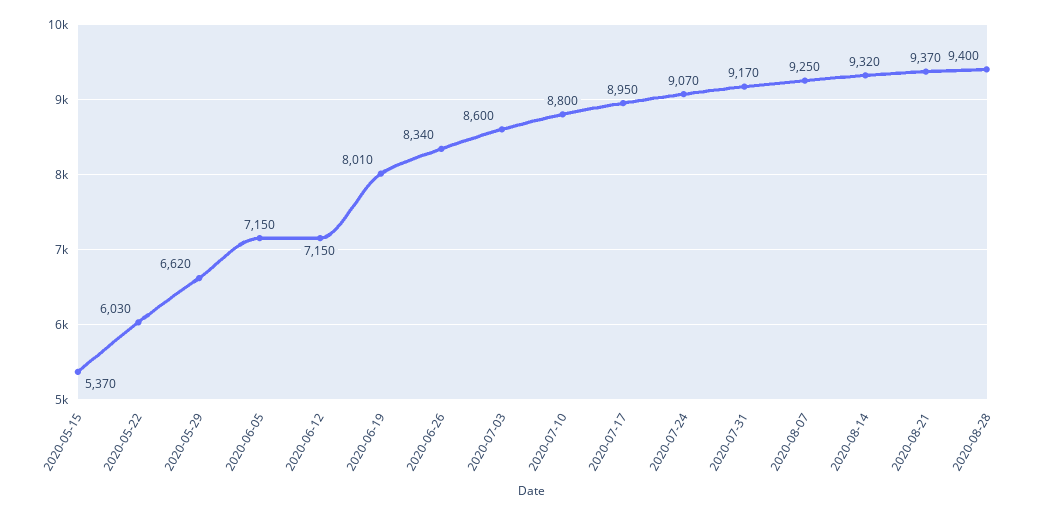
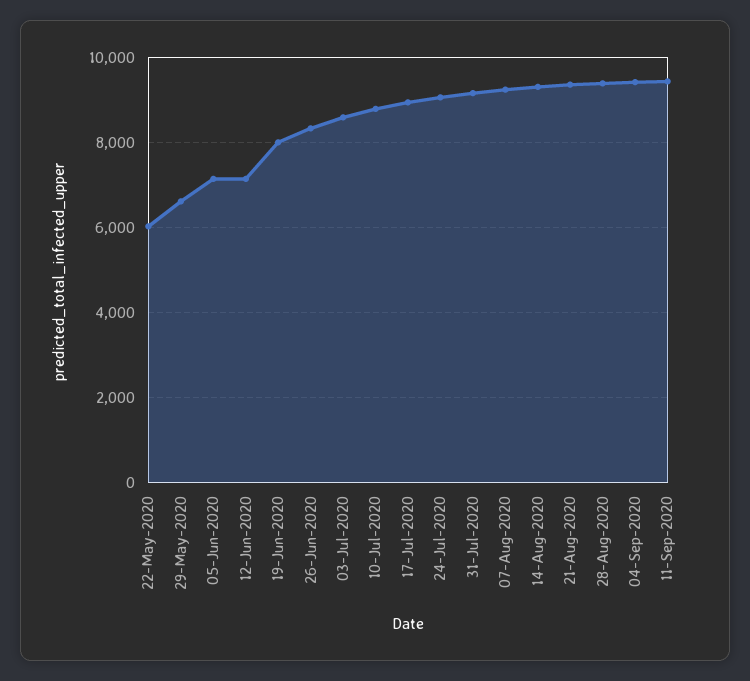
2020-05-15: 5370 -> none
04-Sep-2020: none -> 9400
11-Sep-2020: none -> 9400

